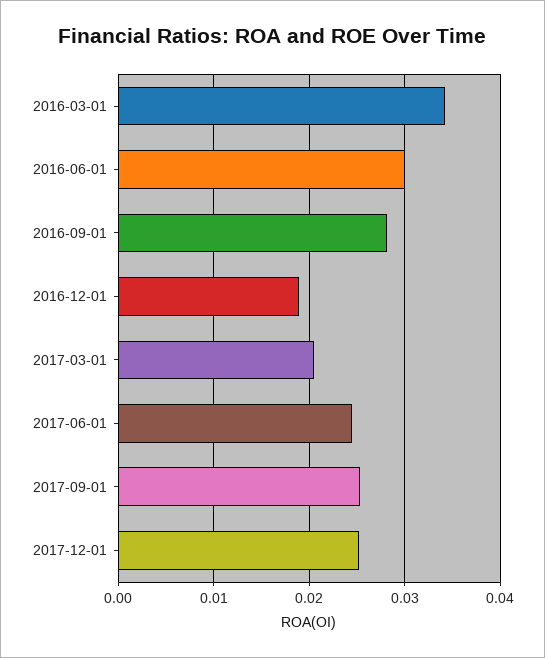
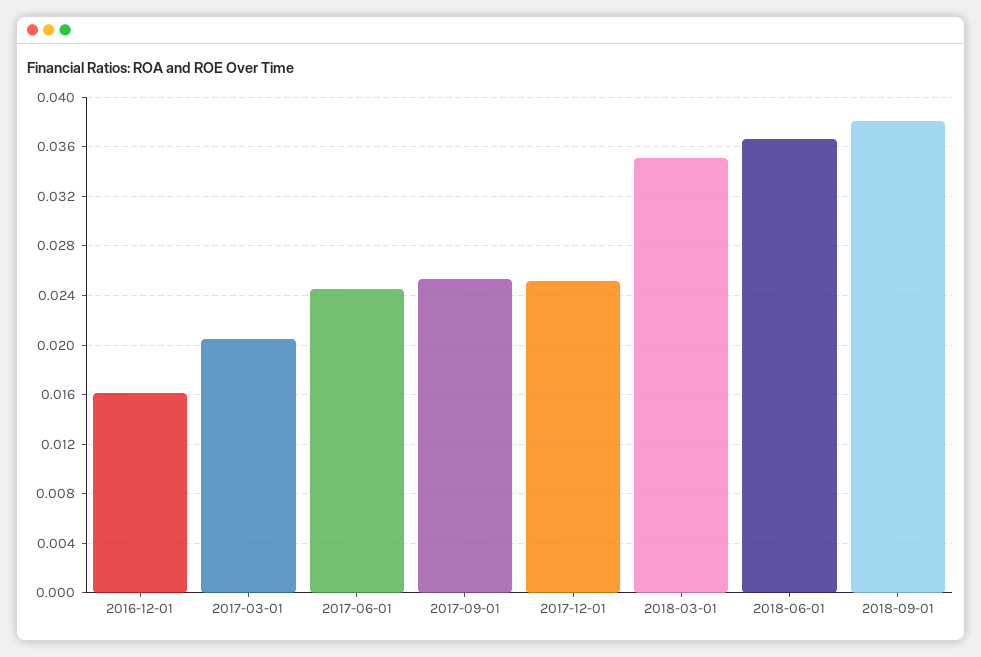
2016-03-01: 0.034 -> none
2016-06-01: 0.03 -> none
2016-09-01: 0.028 -> none
2016-12-01: 0.019 -> 0.016
2018-03-01: none -> 0.035
2018-06-01: none -> 0.0365
2018-09-01: none -> 0.038

